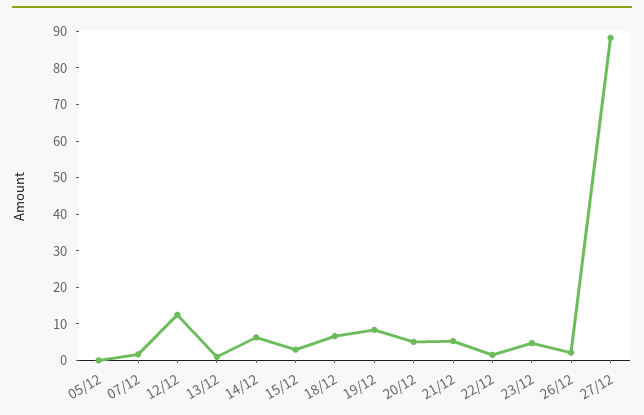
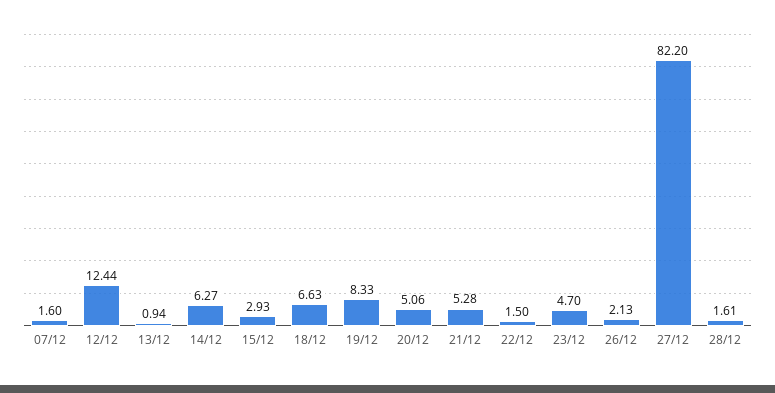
05/12: 0 -> none
27/12: 87.5 -> 82.2
28/12: none -> 1.61

